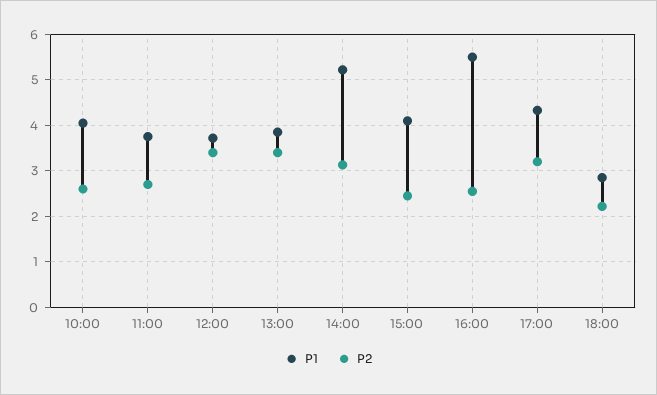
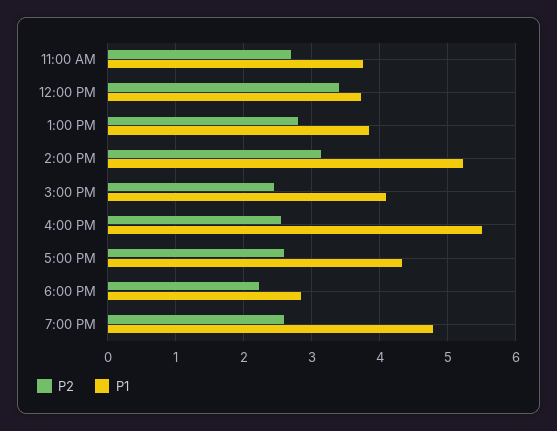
P1, 10:00: 4 -> none
P2, 10:00: 2.6 -> none
P2, 13:00: 3.4 -> 2.8
P2, 17:00: 3.2 -> 2.6
P2, 7:00 PM: none -> 2.6
P1, 7:00 PM: none -> 4.8

